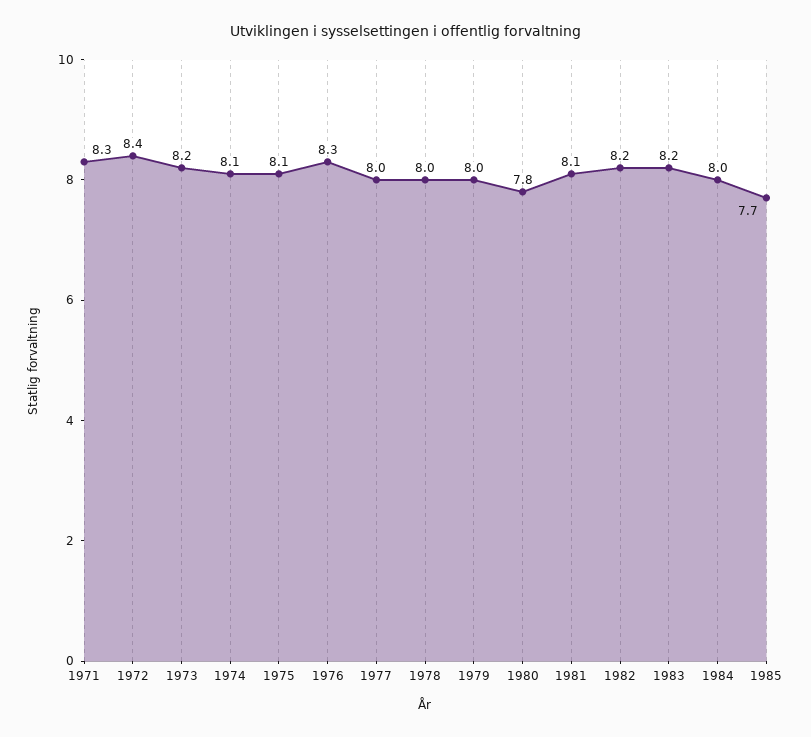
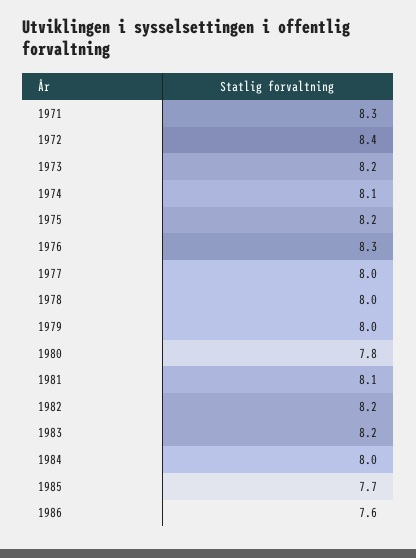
1975: 8.1 -> 8.2
1986: none -> 7.6

